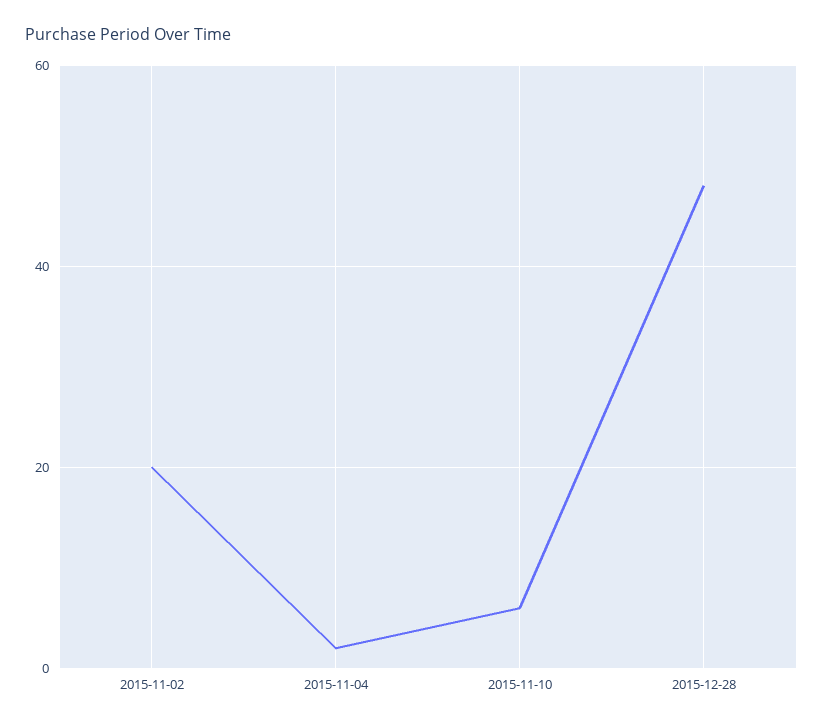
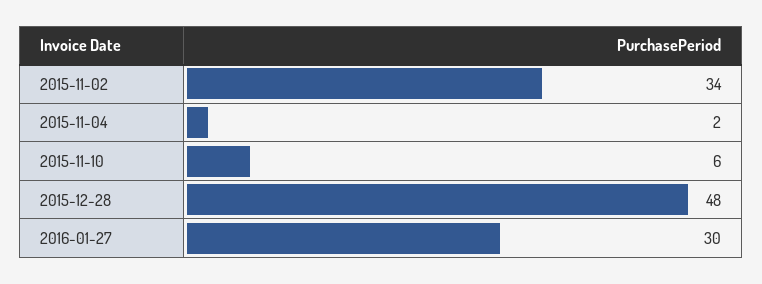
2015-11-02: 20 -> 34
2016-01-27: none -> 30

